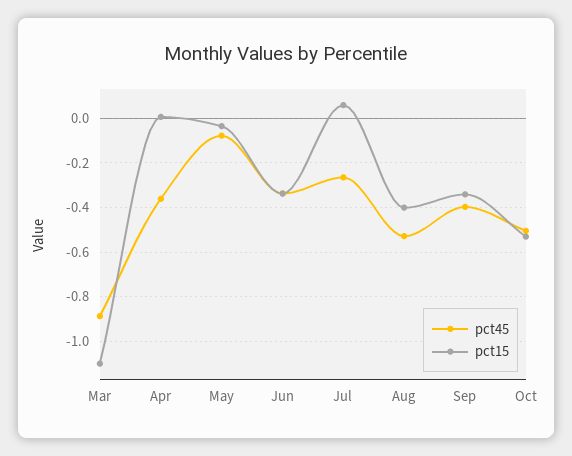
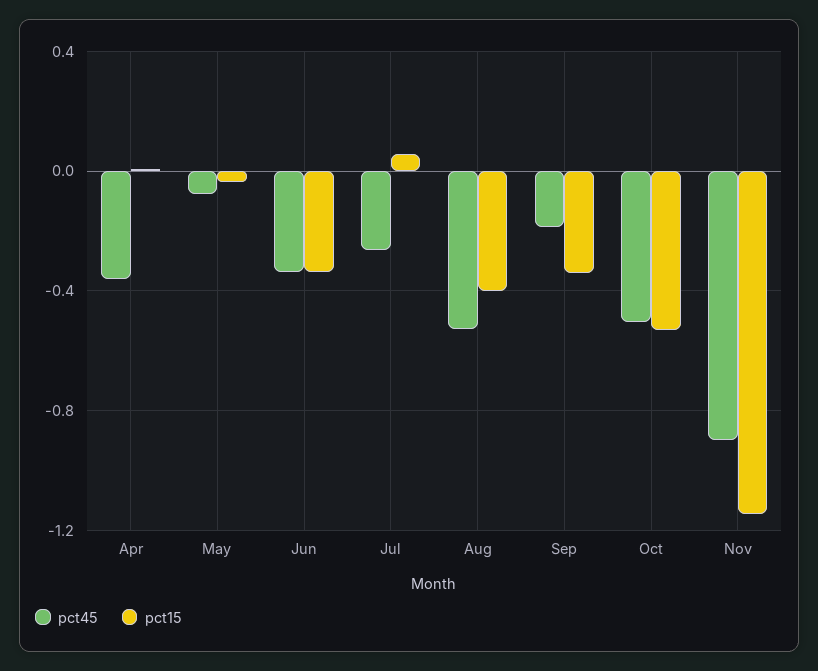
pct45, Mar: -0.9 -> none
pct15, Mar: -1.1 -> none
pct45, Sep: -0.4 -> -0.2
pct45, Nov: none -> -0.9
pct15, Nov: none -> -1.15

